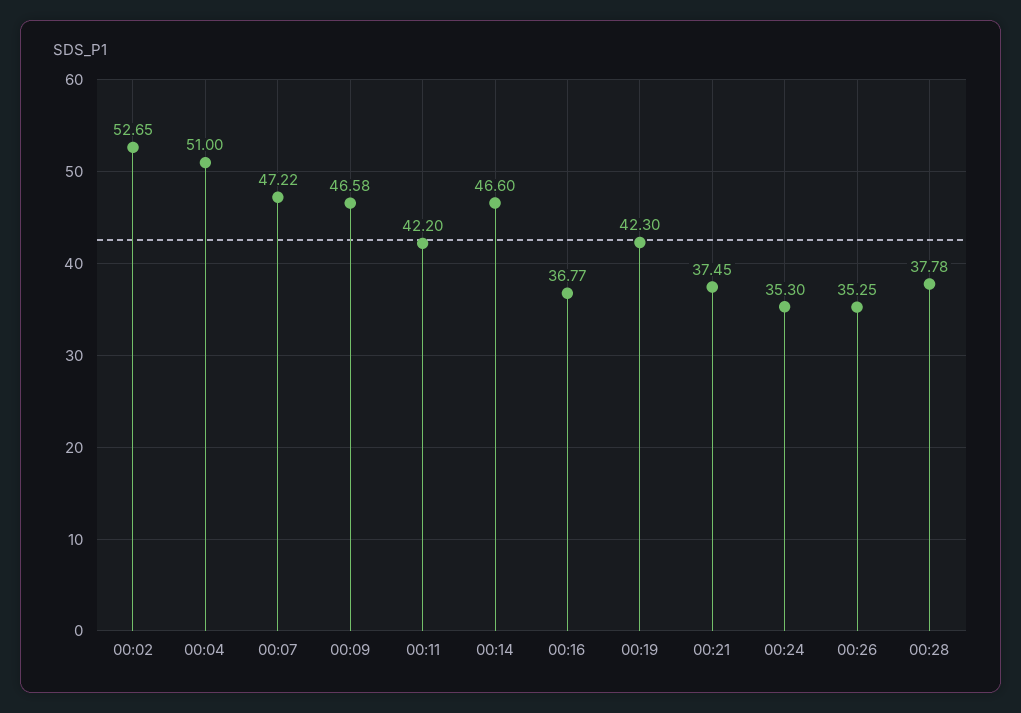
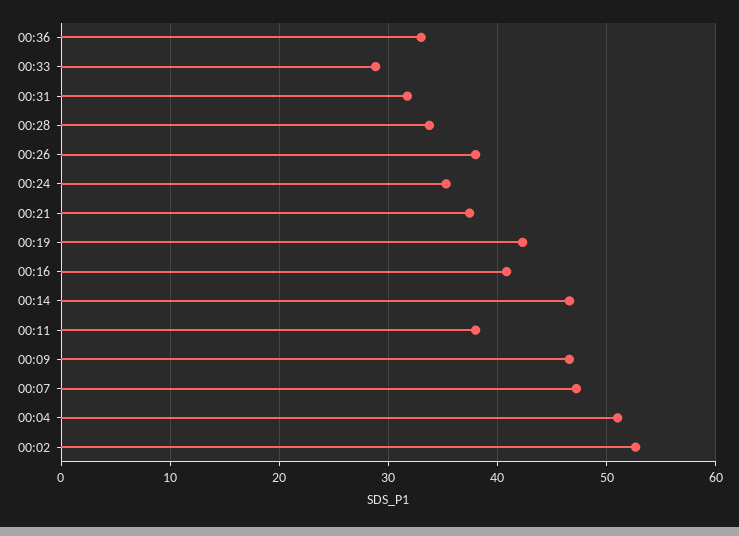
00:11: 42.2 -> 38
00:16: 36.77 -> 41
00:26: 35.25 -> 38
00:28: 37.78 -> 34
00:36: none -> 33
00:33: none -> 29
00:31: none -> 32

